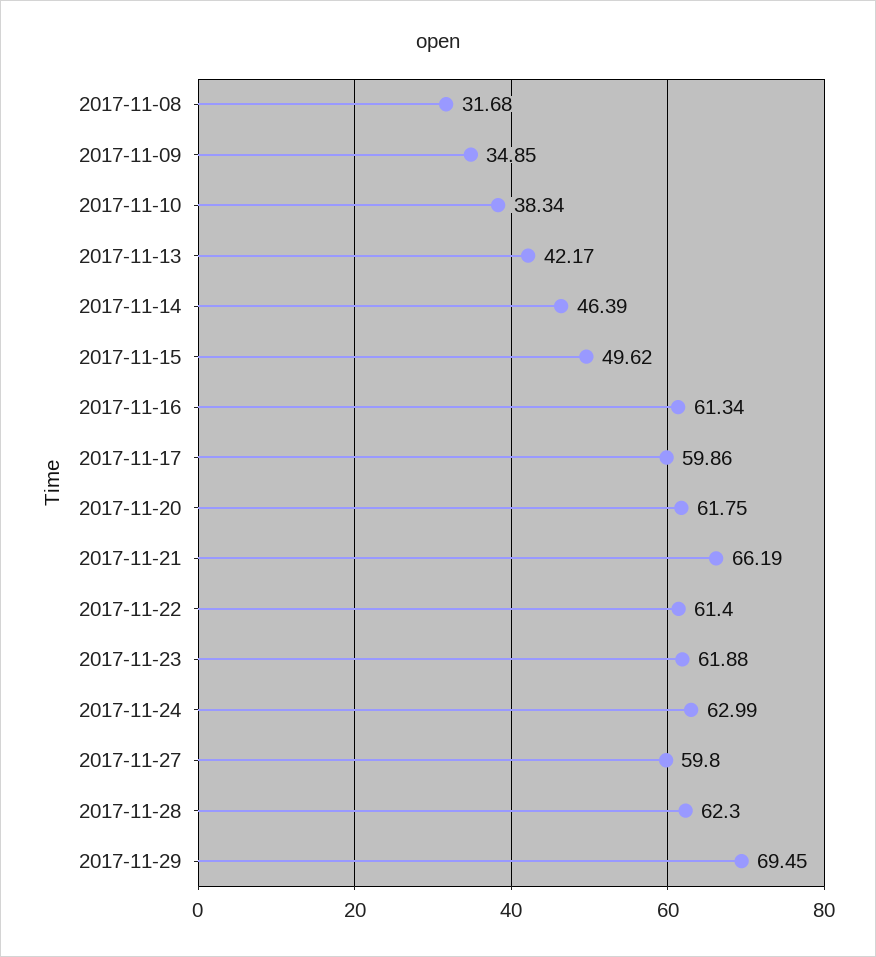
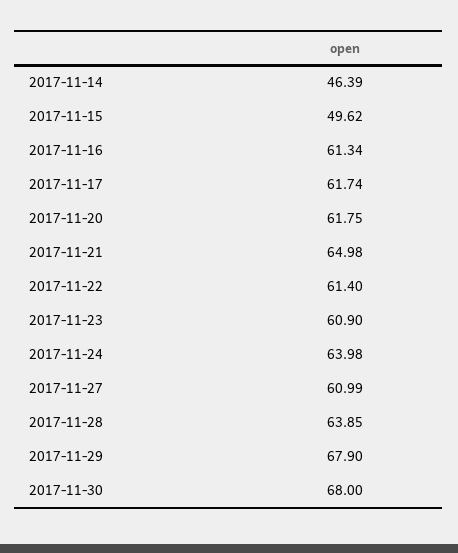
2017-11-08: 31.68 -> none
2017-11-09: 34.85 -> none
2017-11-10: 38.34 -> none
2017-11-13: 42.17 -> none
2017-11-17: 59.86 -> 61.74
2017-11-21: 66.19 -> 64.98
2017-11-23: 61.88 -> 60.9
2017-11-24: 62.99 -> 63.98
2017-11-27: 59.8 -> 60.99
2017-11-28: 62.3 -> 63.85
2017-11-29: 69.45 -> 67.9
2017-11-30: none -> 68

